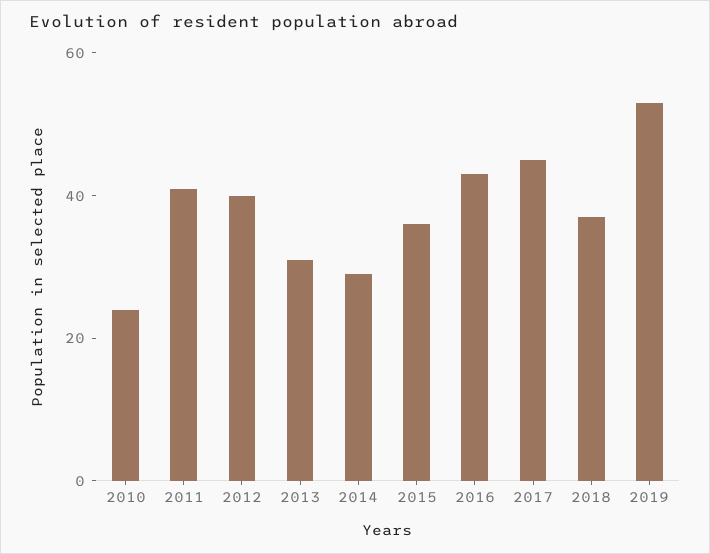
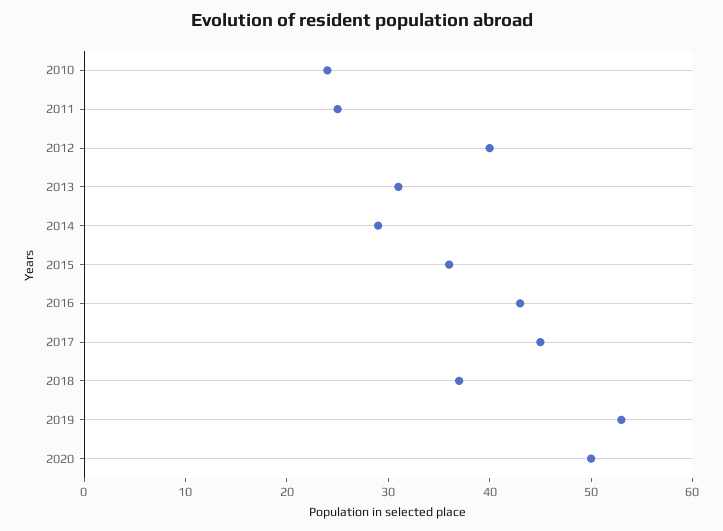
2011: 40 -> 25
2020: none -> 50

